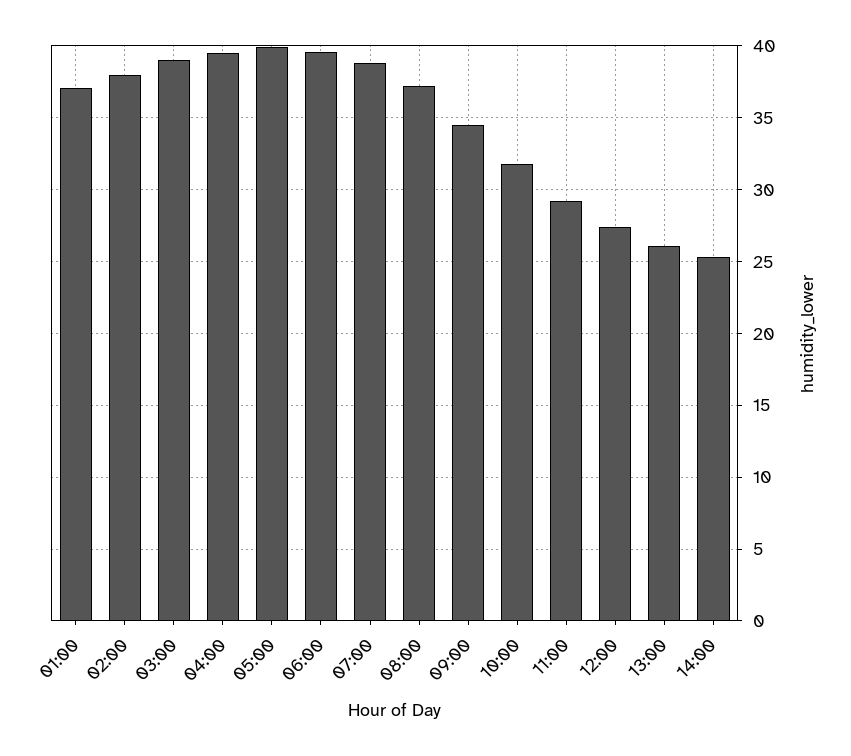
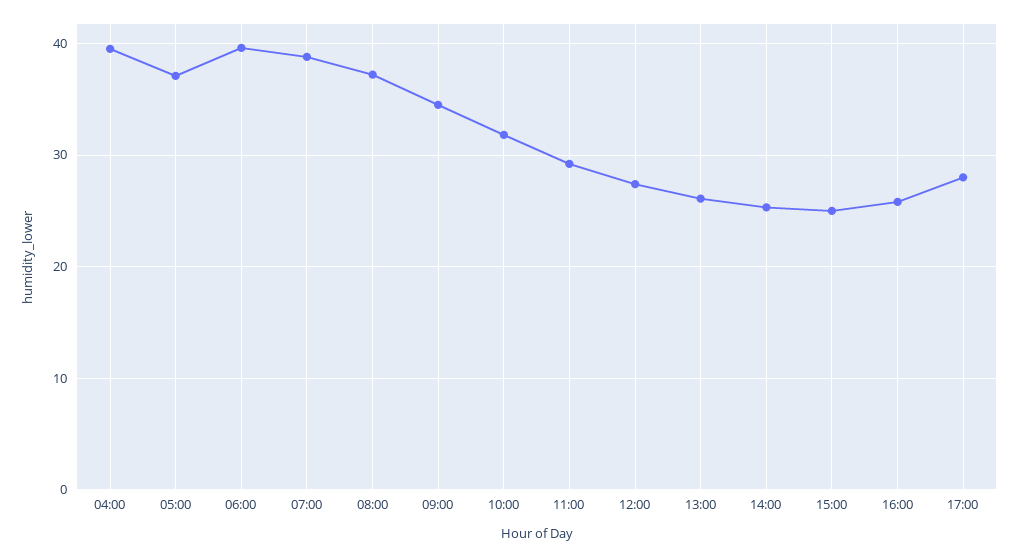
01:00: 37 -> none
02:00: 38 -> none
03:00: 39 -> none
05:00: 40 -> 37
15:00: none -> 25
16:00: none -> 26
17:00: none -> 28

